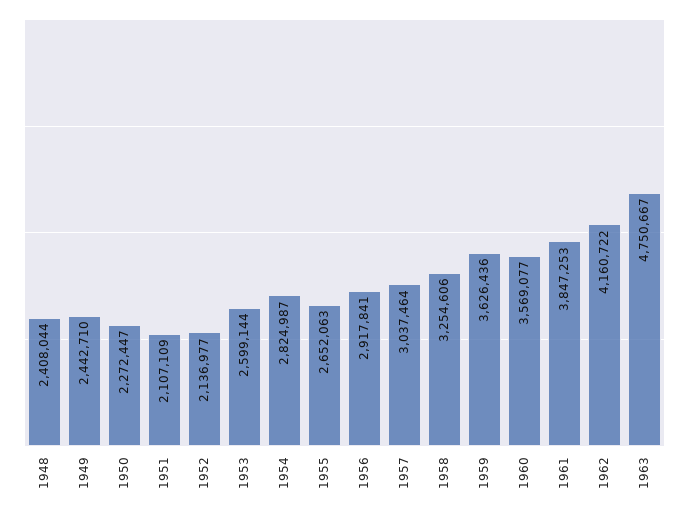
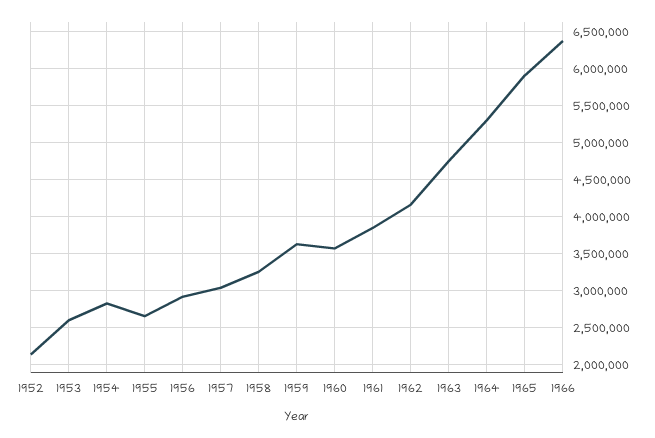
1948: 2408044 -> none
1949: 2442710 -> none
1950: 2272447 -> none
1951: 2107109 -> none
1964: none -> 5300000
1965: none -> 5900000
1966: none -> 6400000

